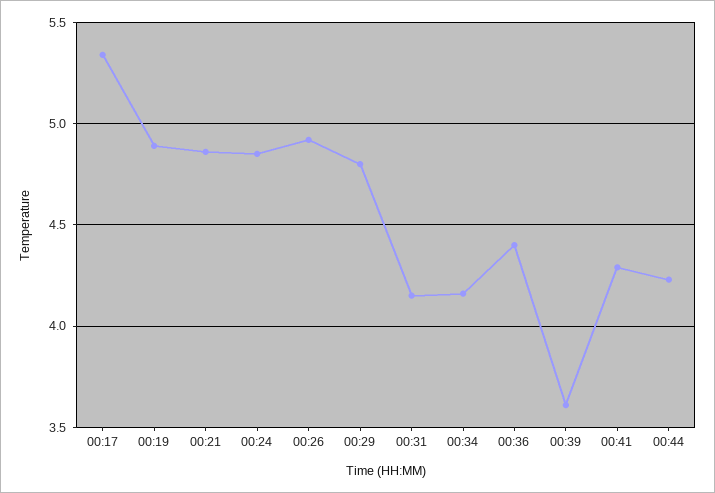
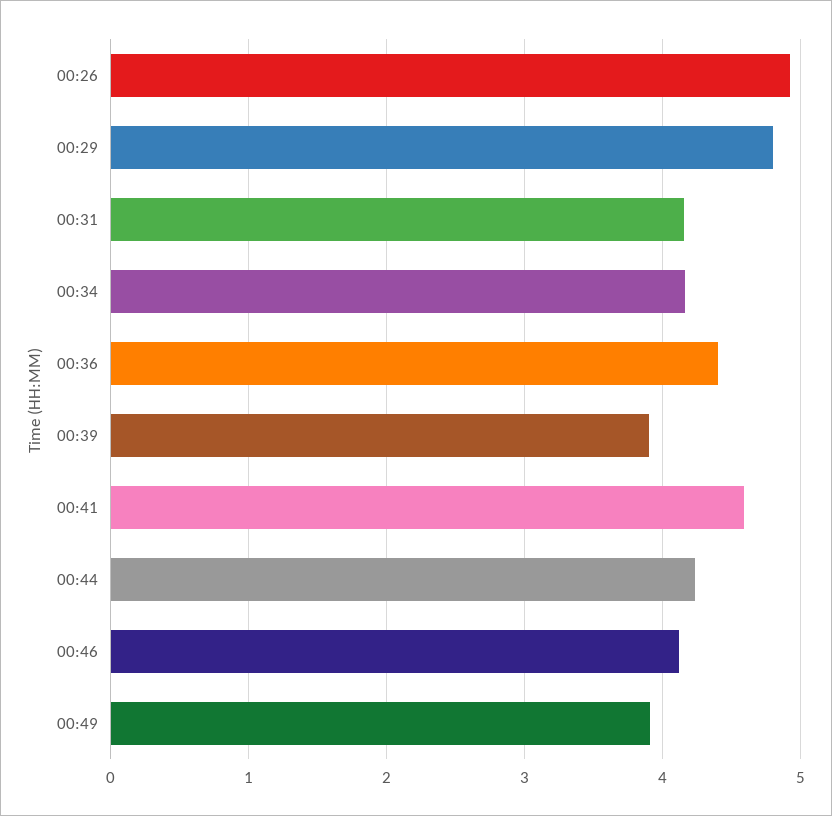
00:17: 5.35 -> none
00:19: 4.9 -> none
00:21: 4.85 -> none
00:24: 4.85 -> none
00:39: 3.6 -> 3.9
00:41: 4.3 -> 4.6
00:46: none -> 4.1
00:49: none -> 3.9

